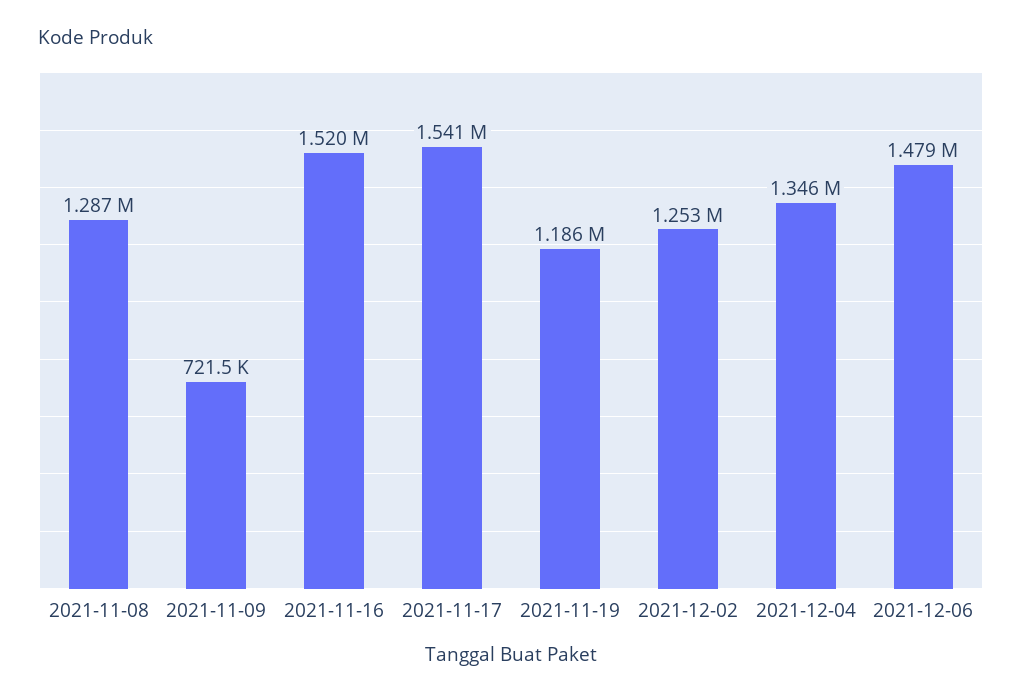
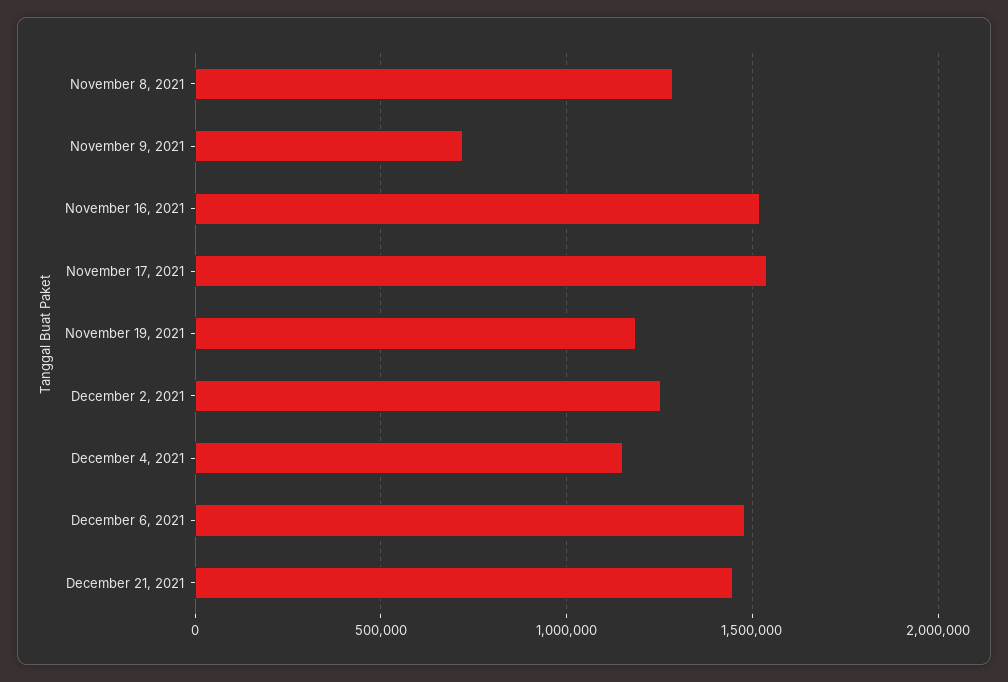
2021-12-04: 1346000 -> 1150000
December 21, 2021: none -> 1450000

